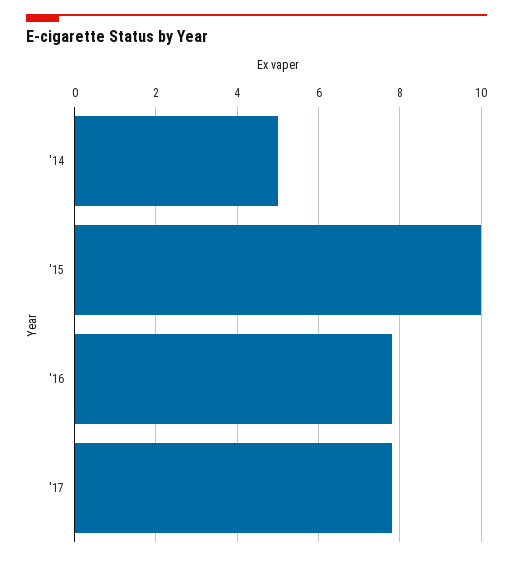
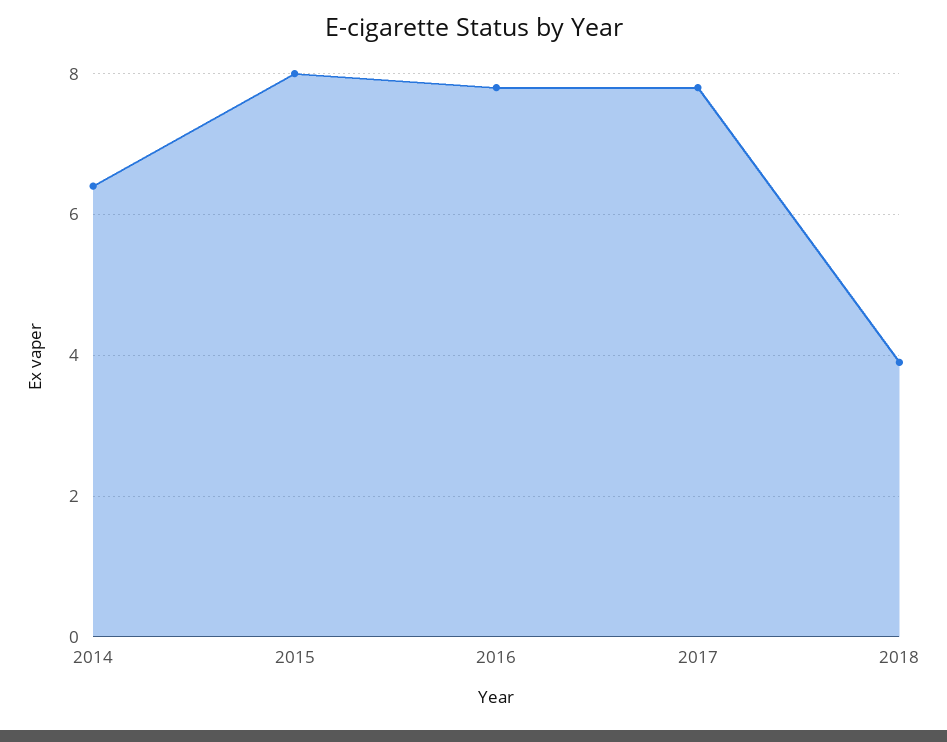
'14: 5 -> 6.5
'15: 10 -> 8
2018: none -> 4

